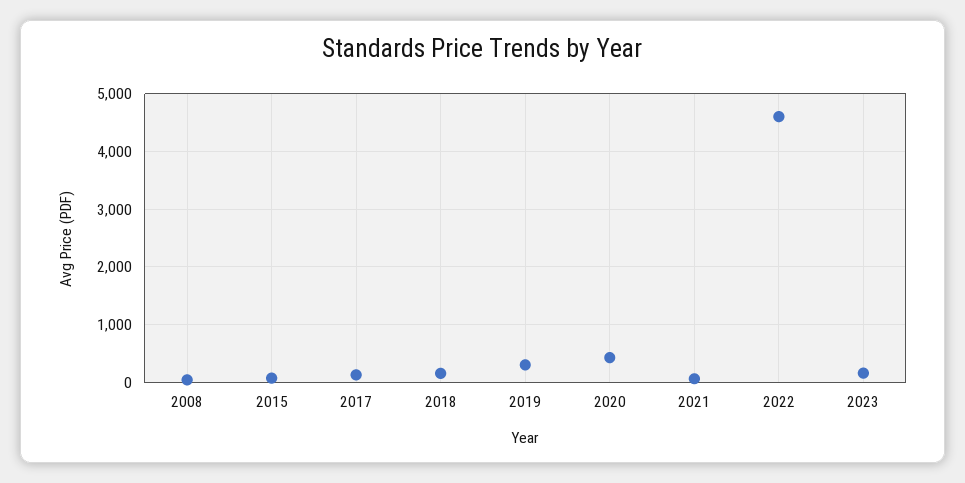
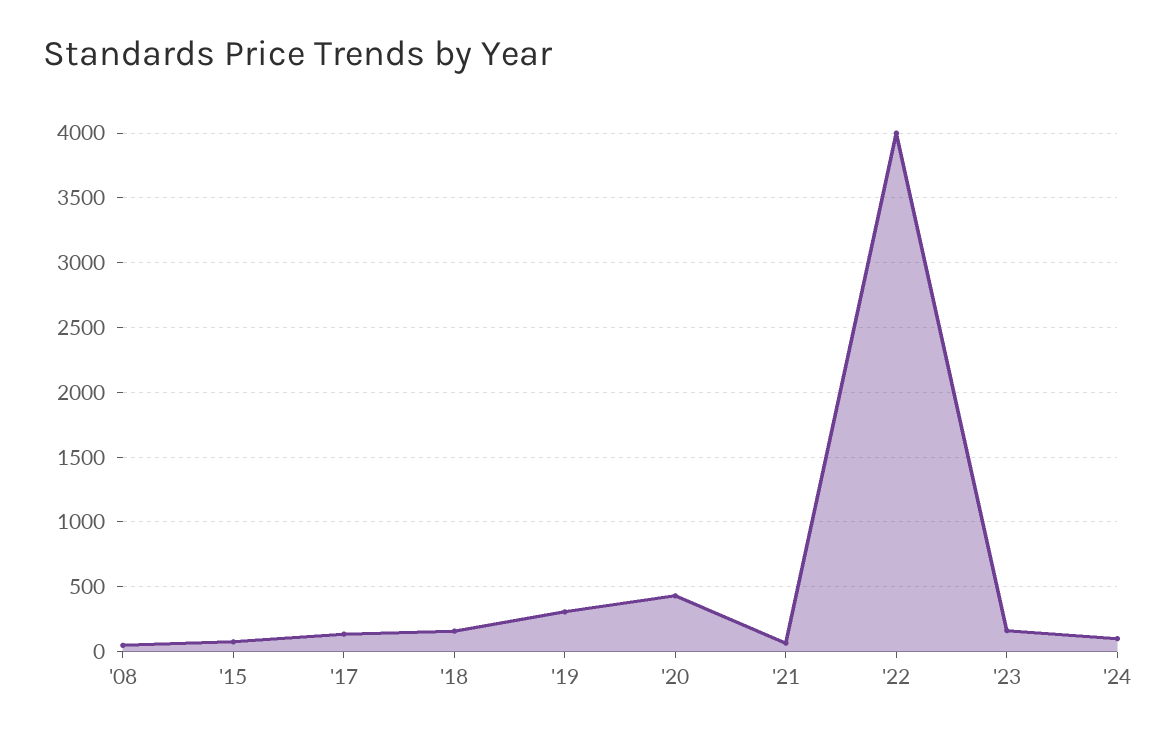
2022: 4600 -> 4000
'24: none -> 100

